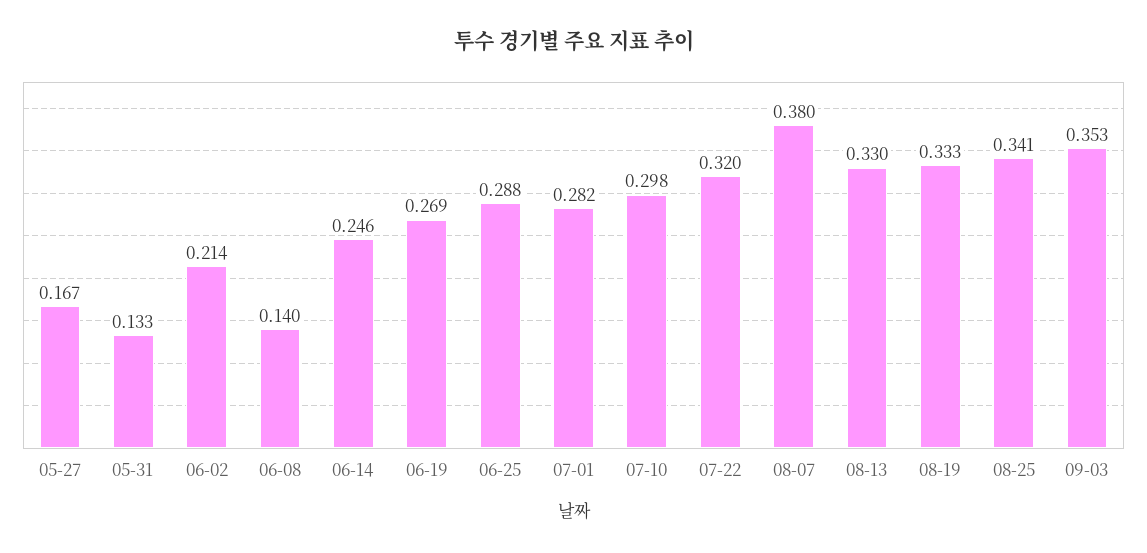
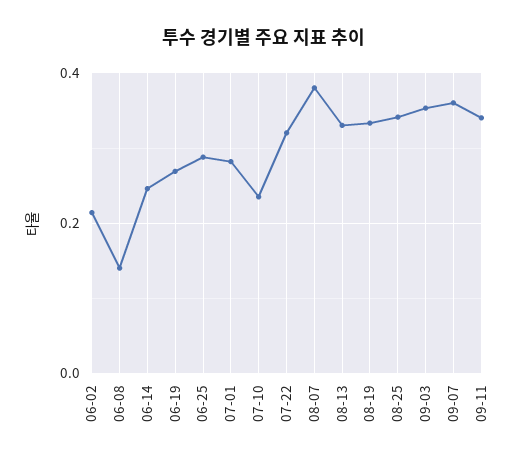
05-27: 0.167 -> none
05-31: 0.133 -> none
07-10: 0.298 -> 0.24
09-07: none -> 0.36
09-11: none -> 0.34

